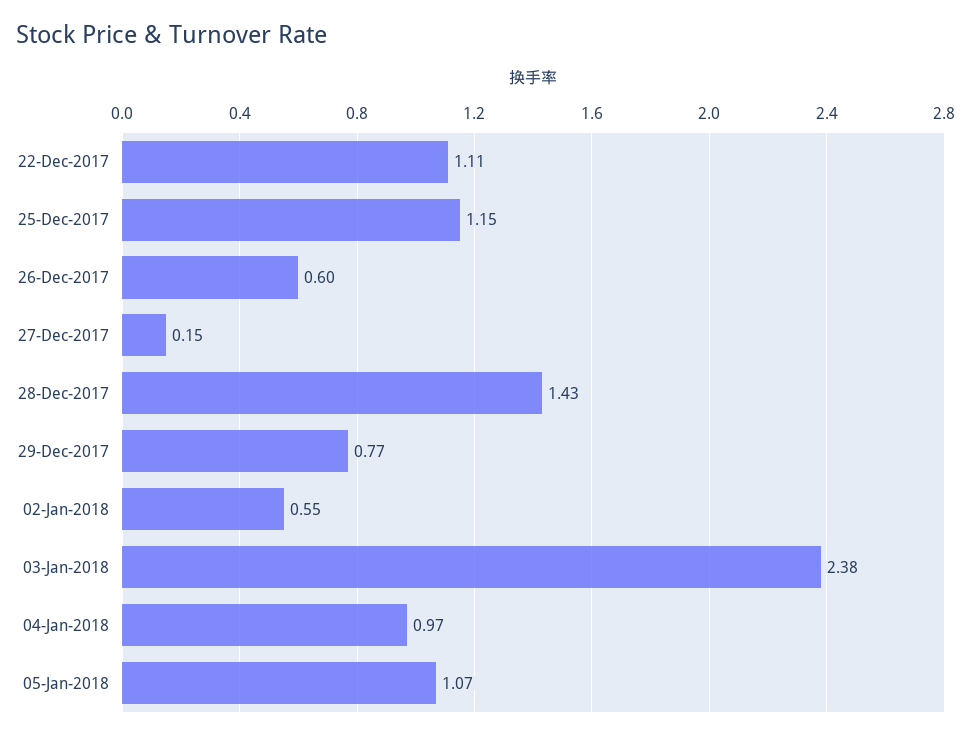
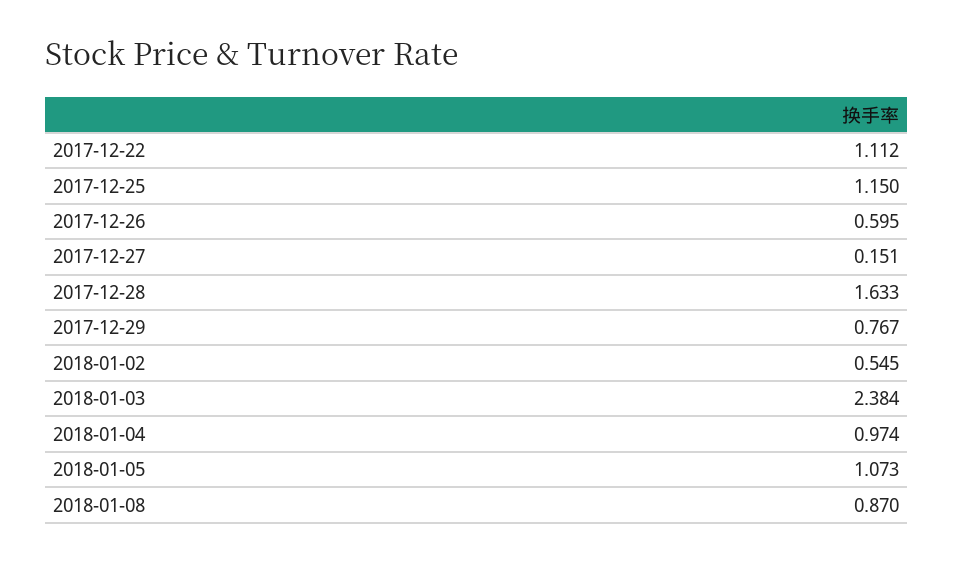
28-Dec-2017: 1.43 -> 1.633
2018-01-08: none -> 0.87

